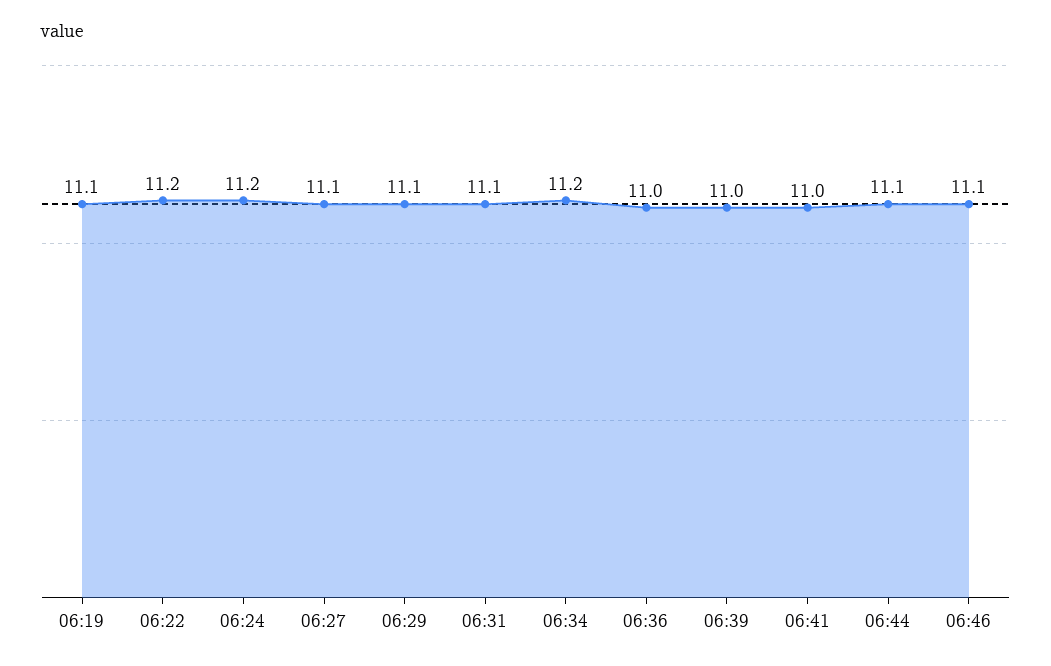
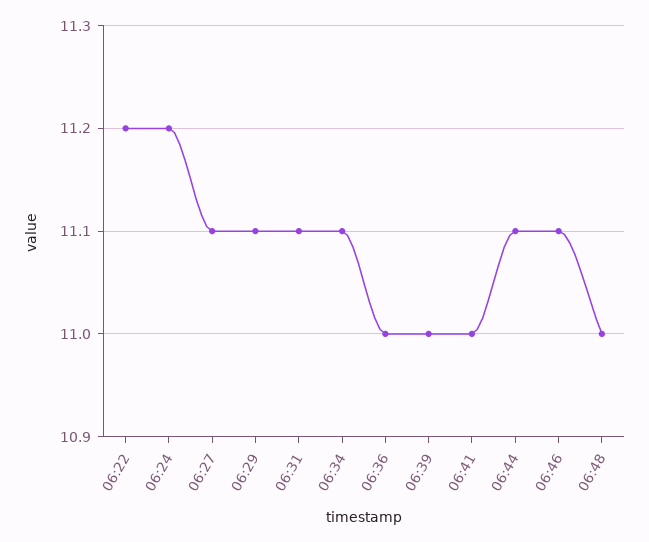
06:19: 11.1 -> none
06:34: 11.2 -> 11.1
06:48: none -> 11

